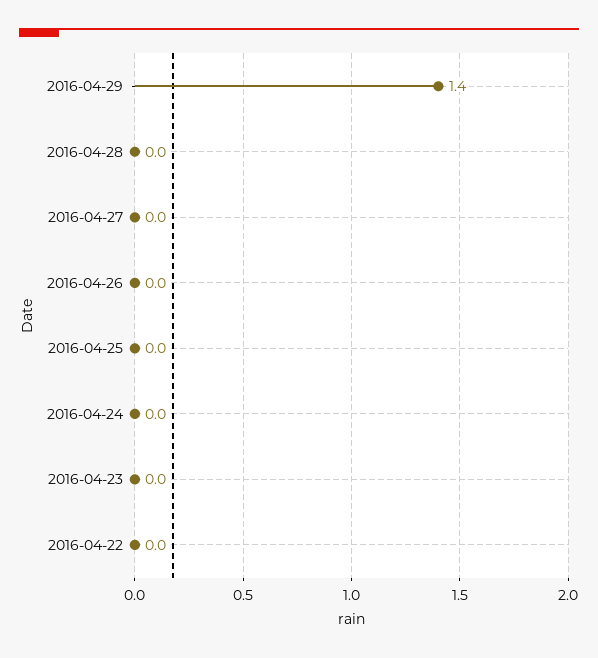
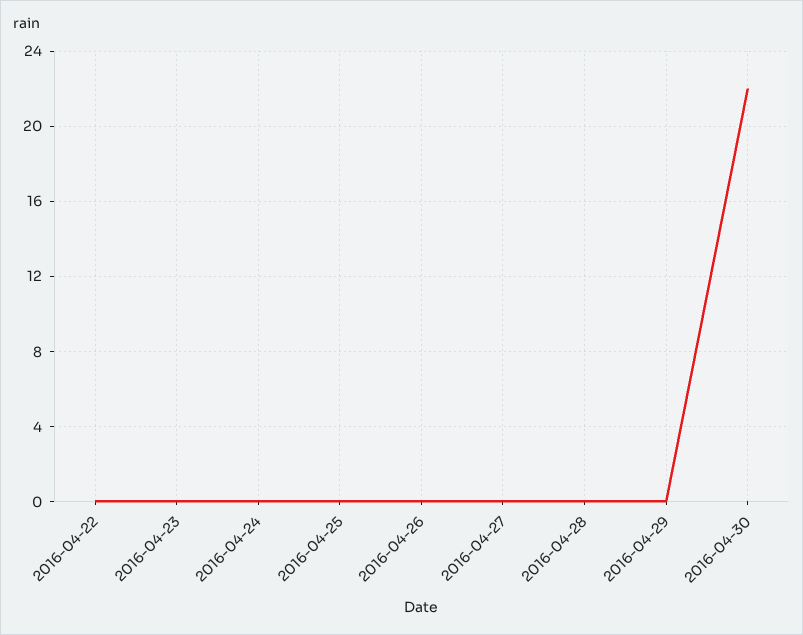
2016-04-29: 1.4 -> 0
2016-04-30: none -> 22

